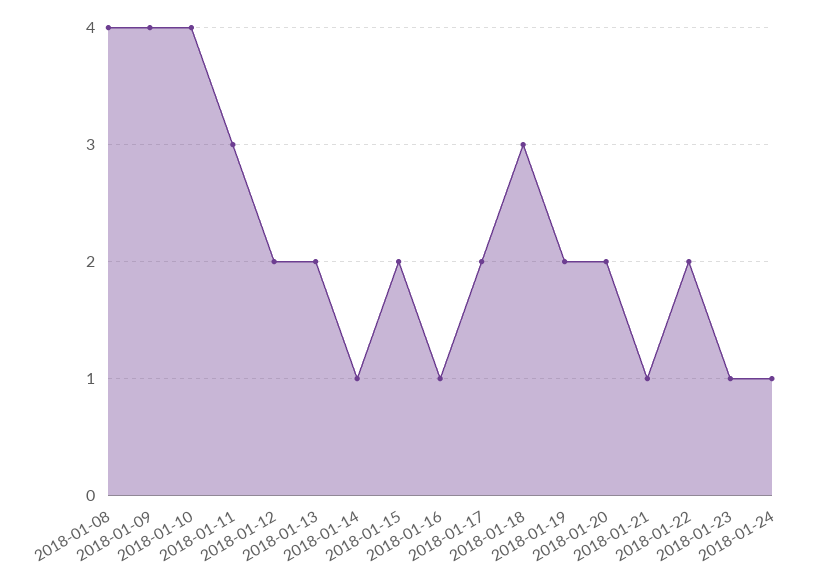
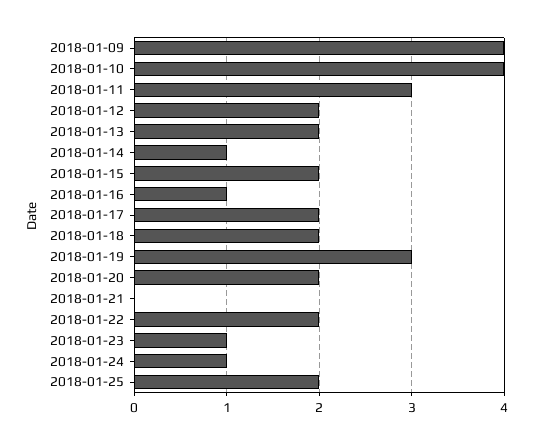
2018-01-08: 4 -> none
2018-01-18: 3 -> 2
2018-01-19: 2 -> 3
2018-01-21: 1 -> 0
2018-01-25: none -> 2

